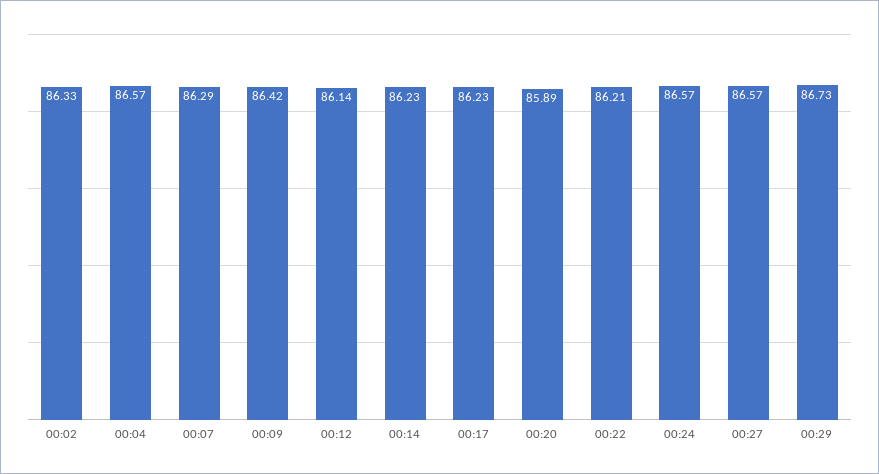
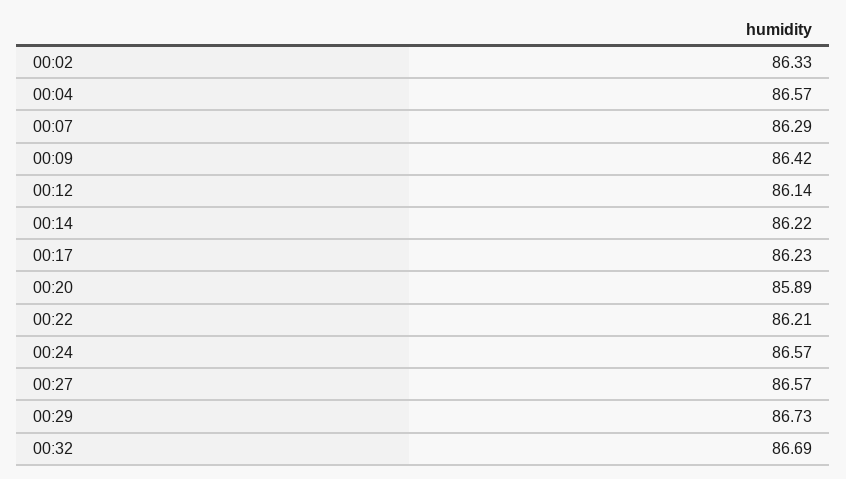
00:14: 86.23 -> 86.22
00:32: none -> 86.69

